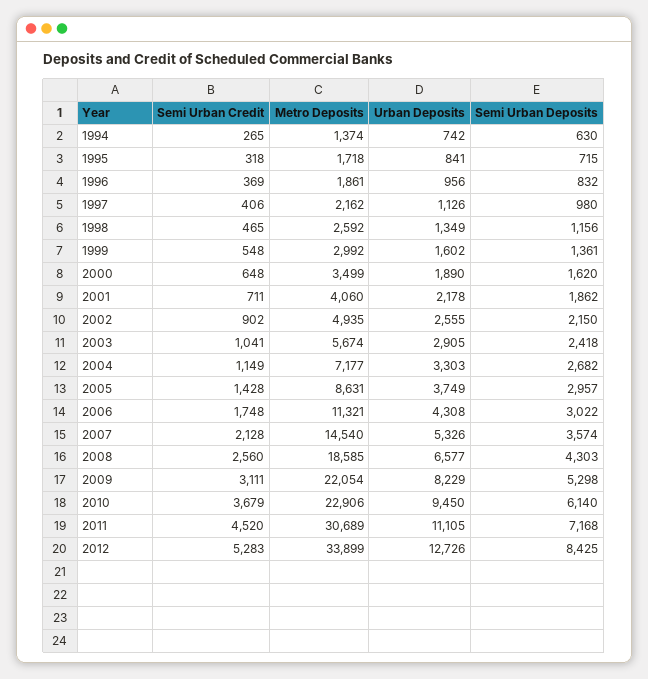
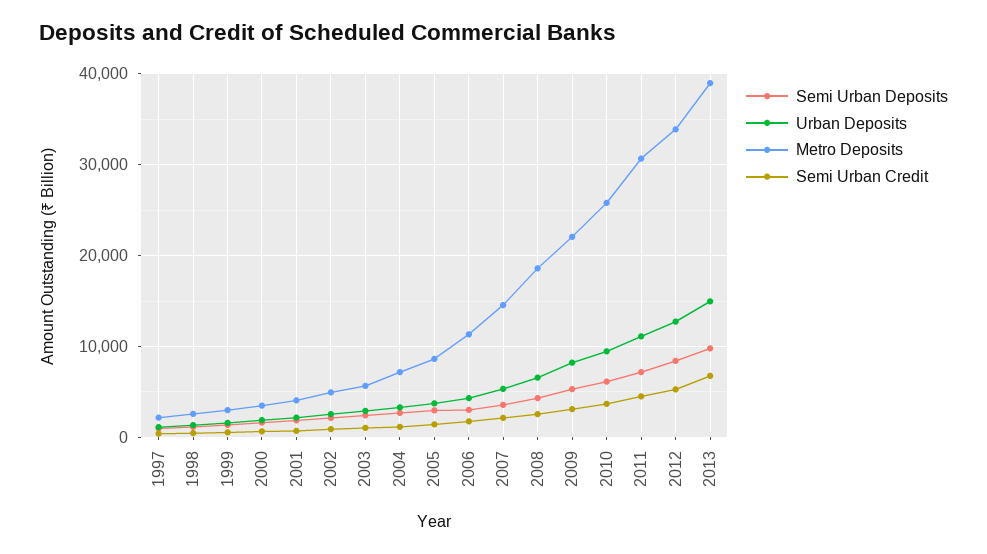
Semi Urban Credit, 1994: 265 -> none
Metro Deposits, 1994: 1374 -> none
Urban Deposits, 1994: 742 -> none
Semi Urban Deposits, 1994: 630 -> none
Semi Urban Credit, 1995: 318 -> none
Metro Deposits, 1995: 1718 -> none
Urban Deposits, 1995: 841 -> none
Semi Urban Deposits, 1995: 715 -> none
Semi Urban Credit, 1996: 369 -> none
Metro Deposits, 1996: 1861 -> none
Urban Deposits, 1996: 956 -> none
Semi Urban Deposits, 1996: 832 -> none
Metro Deposits, 2010: 22906 -> 26000
Semi Urban Deposits, 2013: none -> 10000
Urban Deposits, 2013: none -> 15000
Metro Deposits, 2013: none -> 39000
Semi Urban Credit, 2013: none -> 7000

